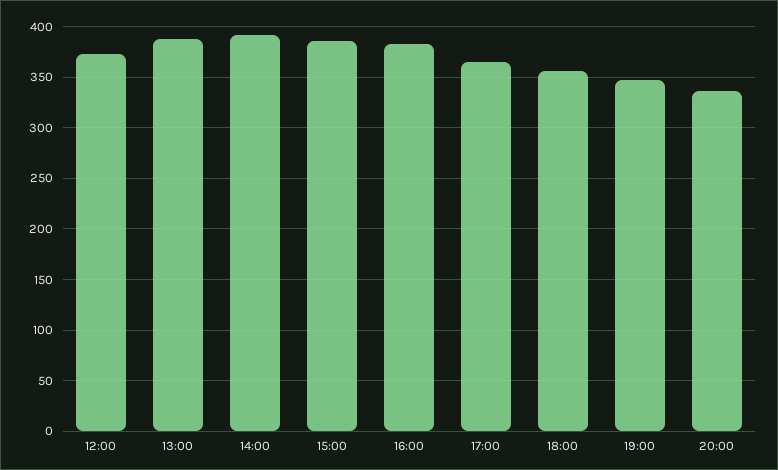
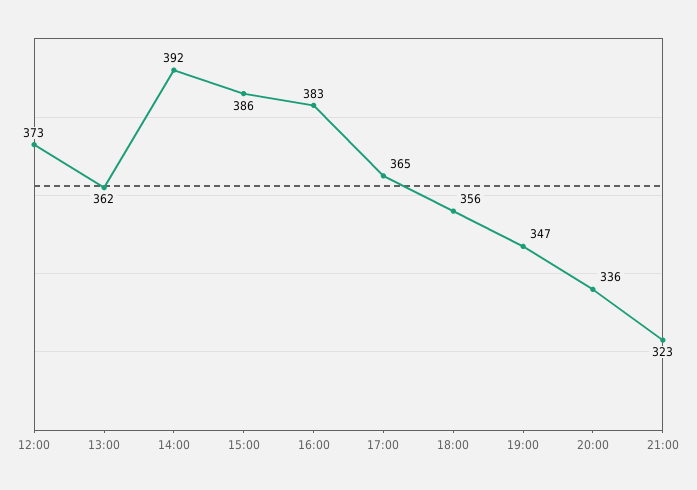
13:00: 390 -> 362
21:00: none -> 323

